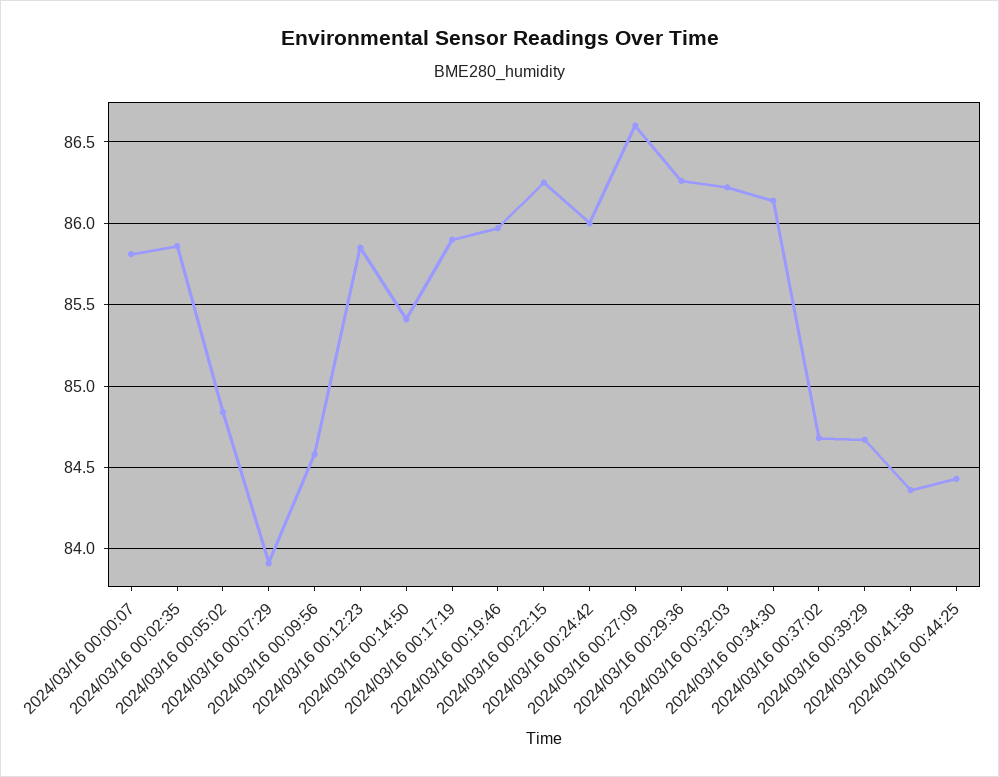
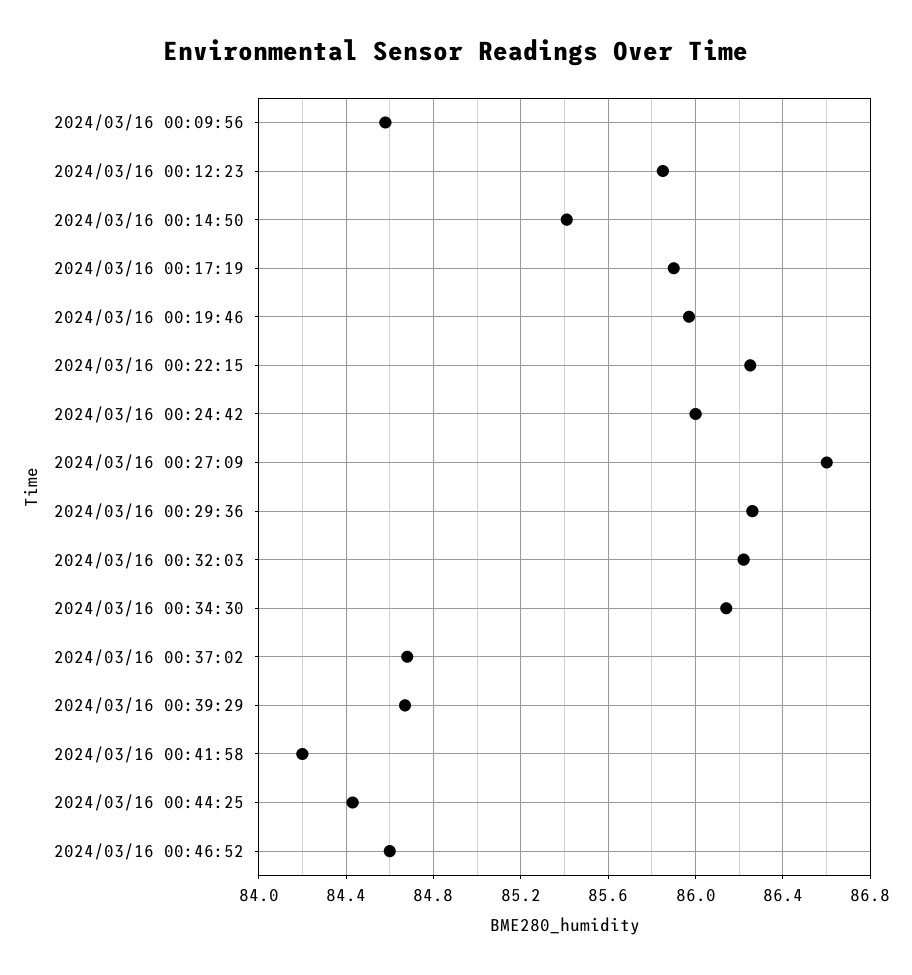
2024/03/16 00:00:07: 85.8 -> none
2024/03/16 00:02:35: 85.85 -> none
2024/03/16 00:05:02: 84.85 -> none
2024/03/16 00:07:29: 83.9 -> none
2024/03/16 00:41:58: 84.35 -> 84.2
2024/03/16 00:46:52: none -> 84.6

